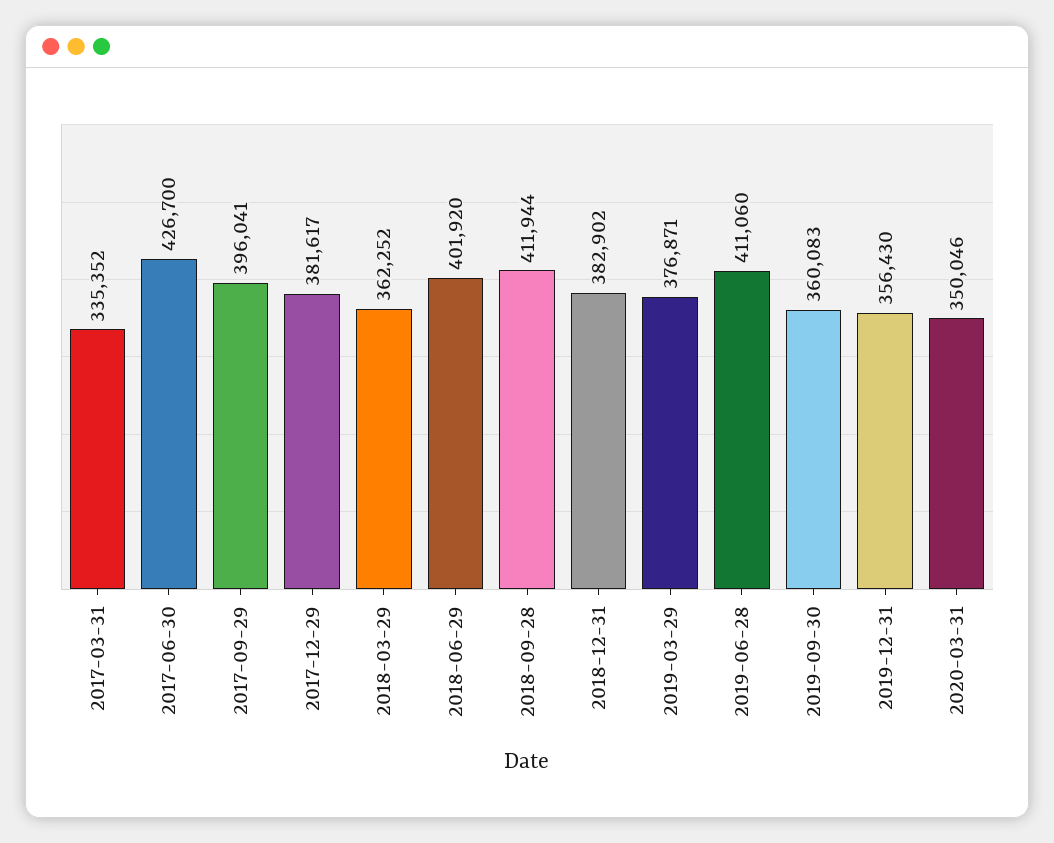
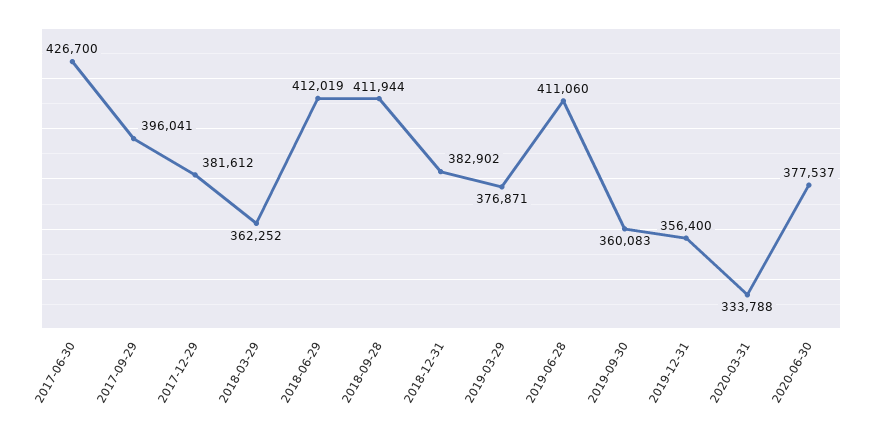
2017-03-31: 335352 -> none
2017-12-29: 381617 -> 381612
2018-06-29: 401920 -> 412019
2019-12-31: 356430 -> 356400
2020-03-31: 350046 -> 333788
2020-06-30: none -> 377537

